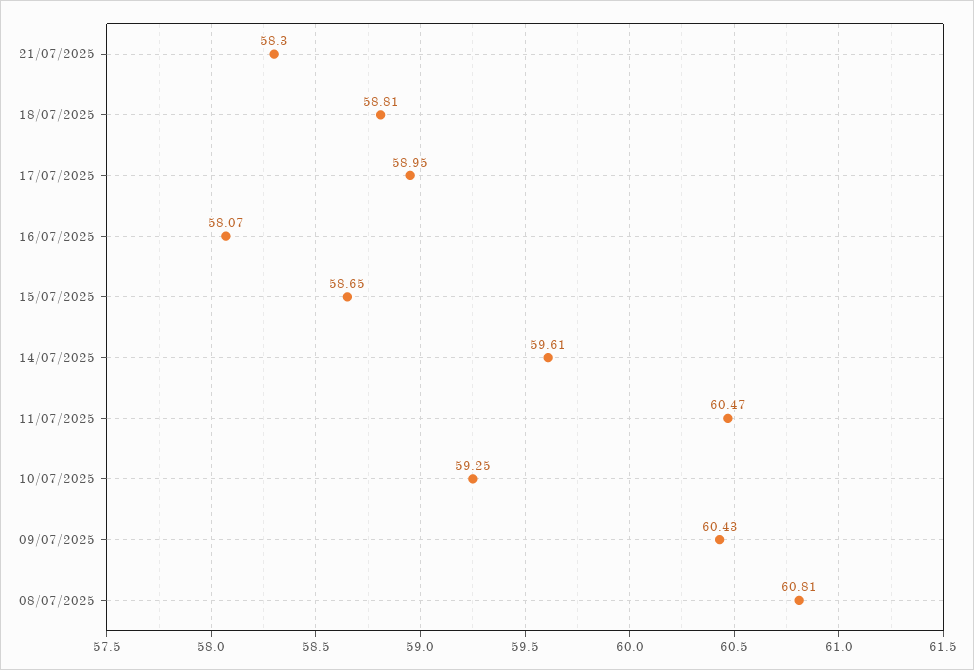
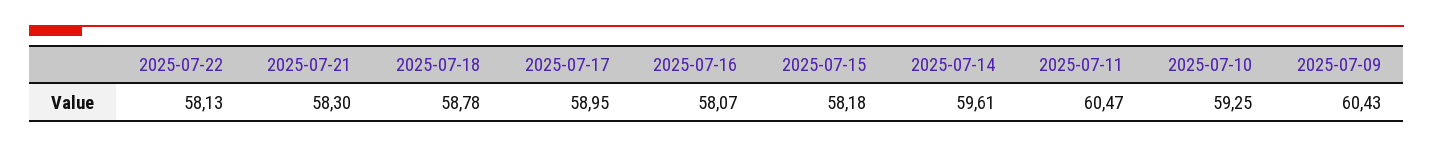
18/07/2025: 58.81 -> 58.78
15/07/2025: 58.65 -> 58.18
08/07/2025: 60.81 -> none
2025-07-22: none -> 58.13

